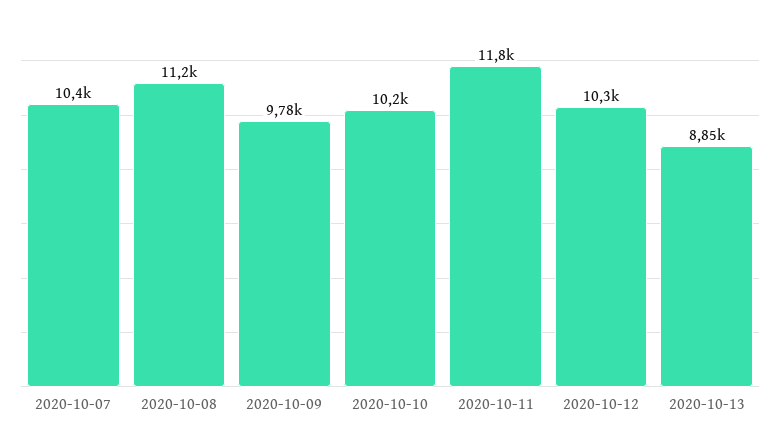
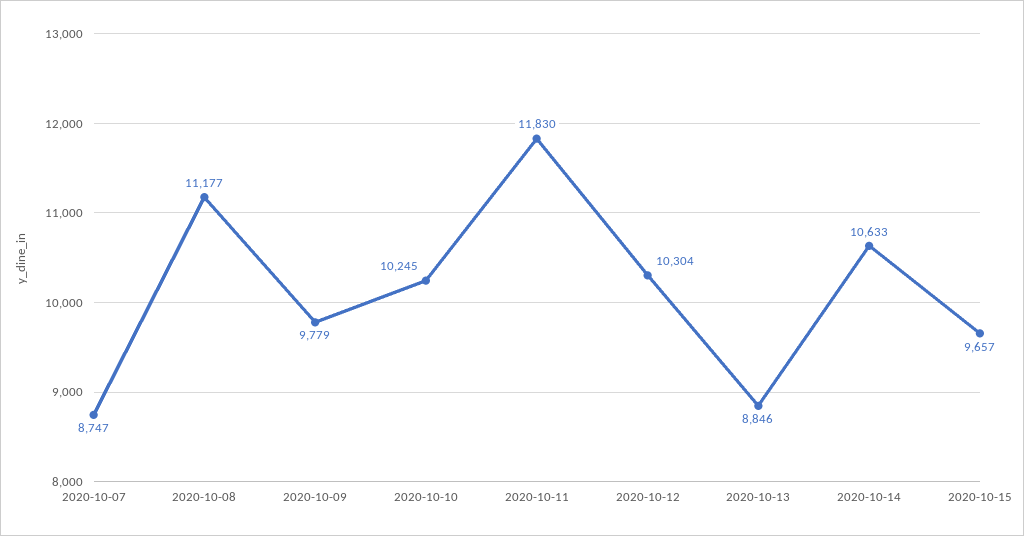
2020-10-07: 10400 -> 8747
2020-10-14: none -> 10633
2020-10-15: none -> 9657

